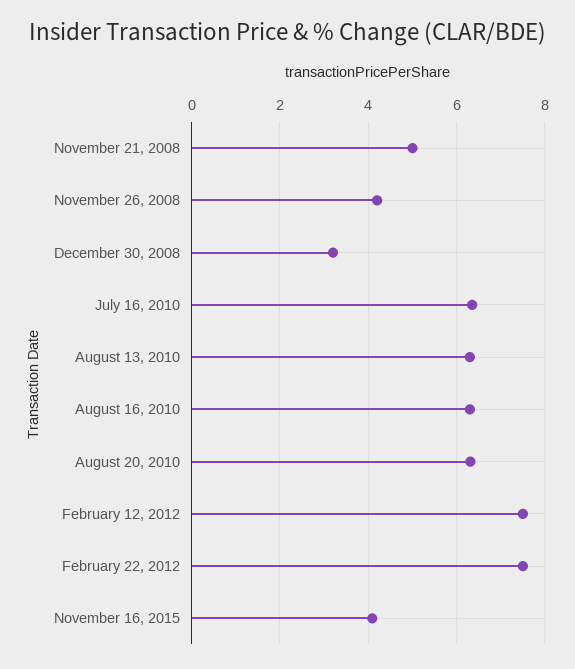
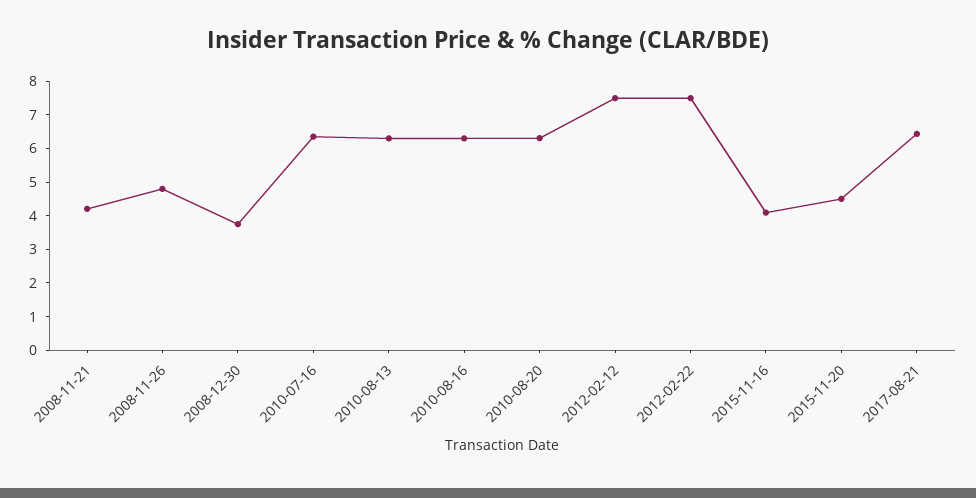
November 21, 2008: 5 -> 4.25
November 26, 2008: 4.2 -> 4.75
December 30, 2008: 3.2 -> 3.75
2015-11-20: none -> 4.5
2017-08-21: none -> 6.5

